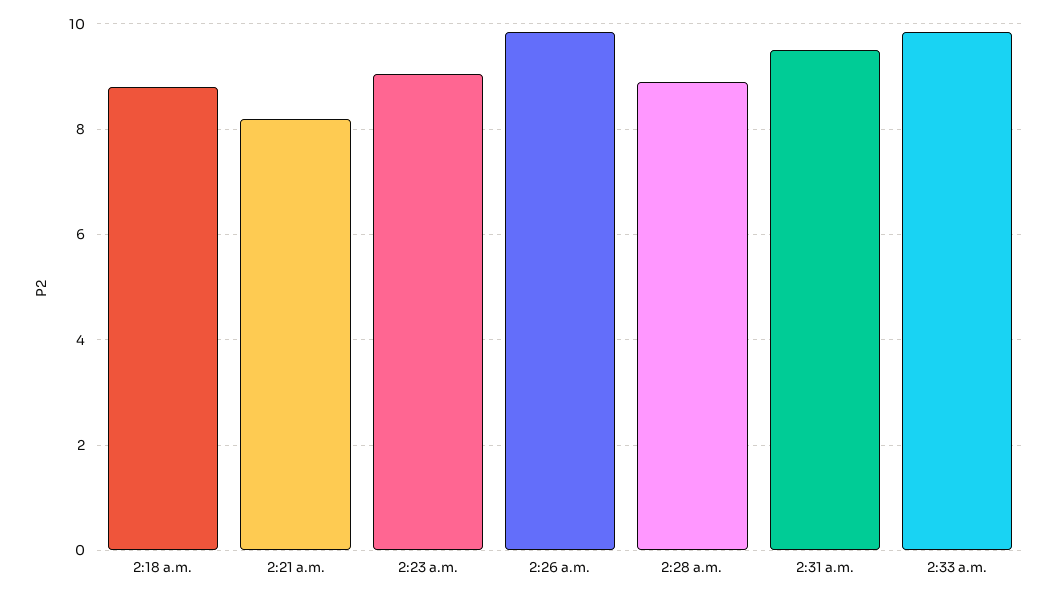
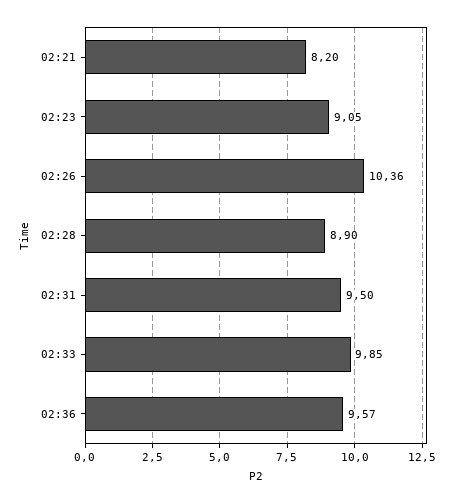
2:18 a.m.: 8.8 -> none
2:26 a.m.: 9.8 -> 10.36
02:36: none -> 9.57

